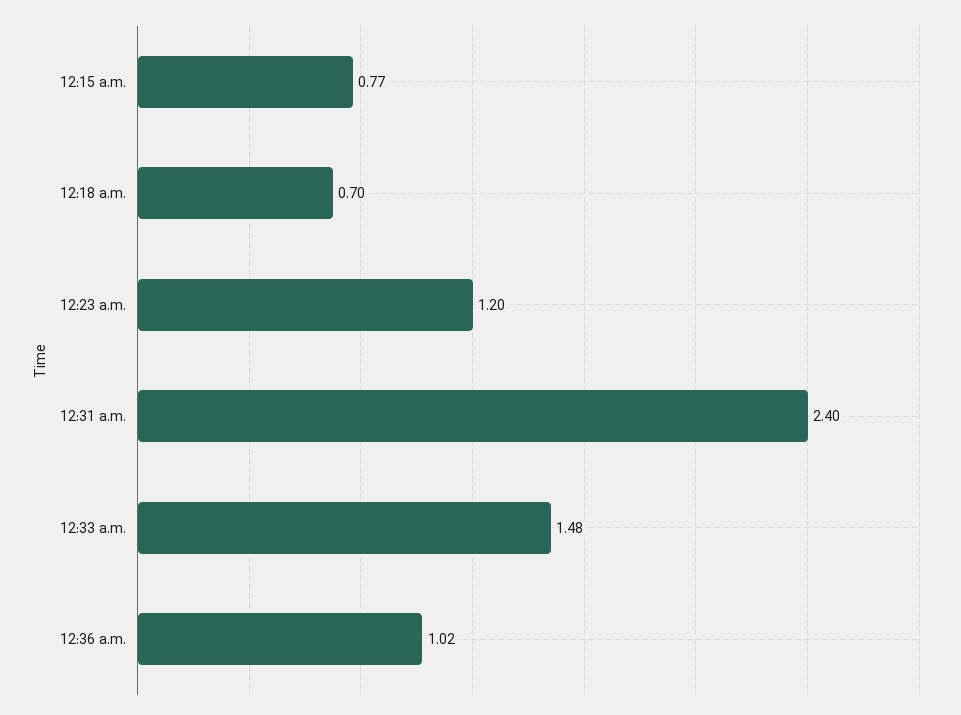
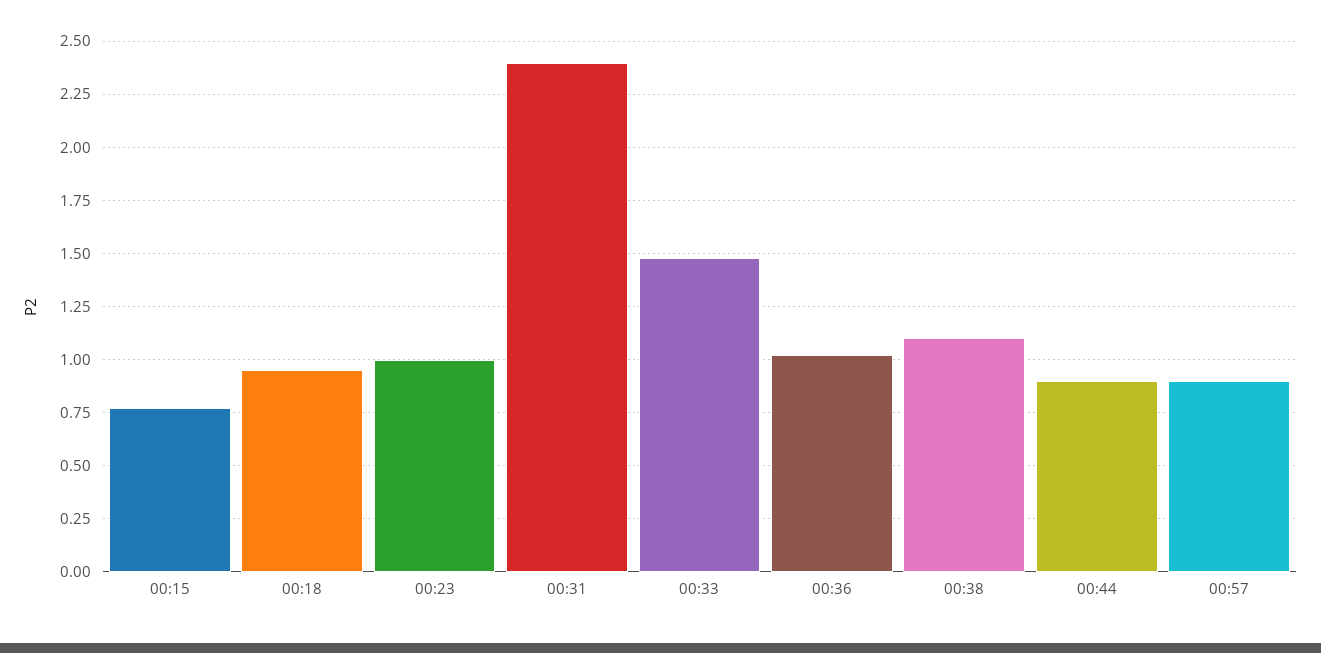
12:18 a.m.: 0.7 -> 0.95
12:23 a.m.: 1.2 -> 1
00:38: none -> 1.1
00:44: none -> 0.9
00:57: none -> 0.9

